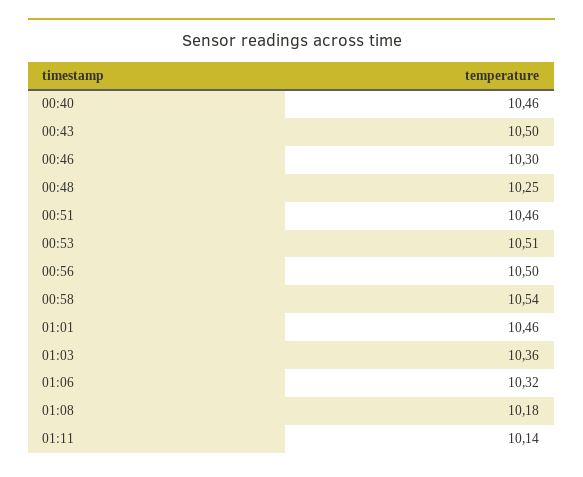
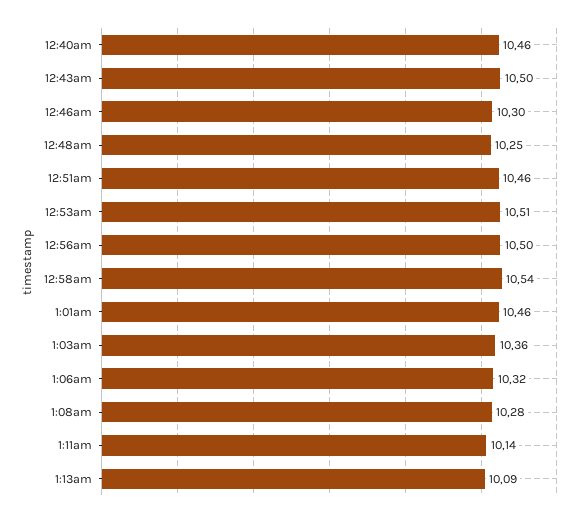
01:08: 10.18 -> 10.28
1:13am: none -> 10.09

